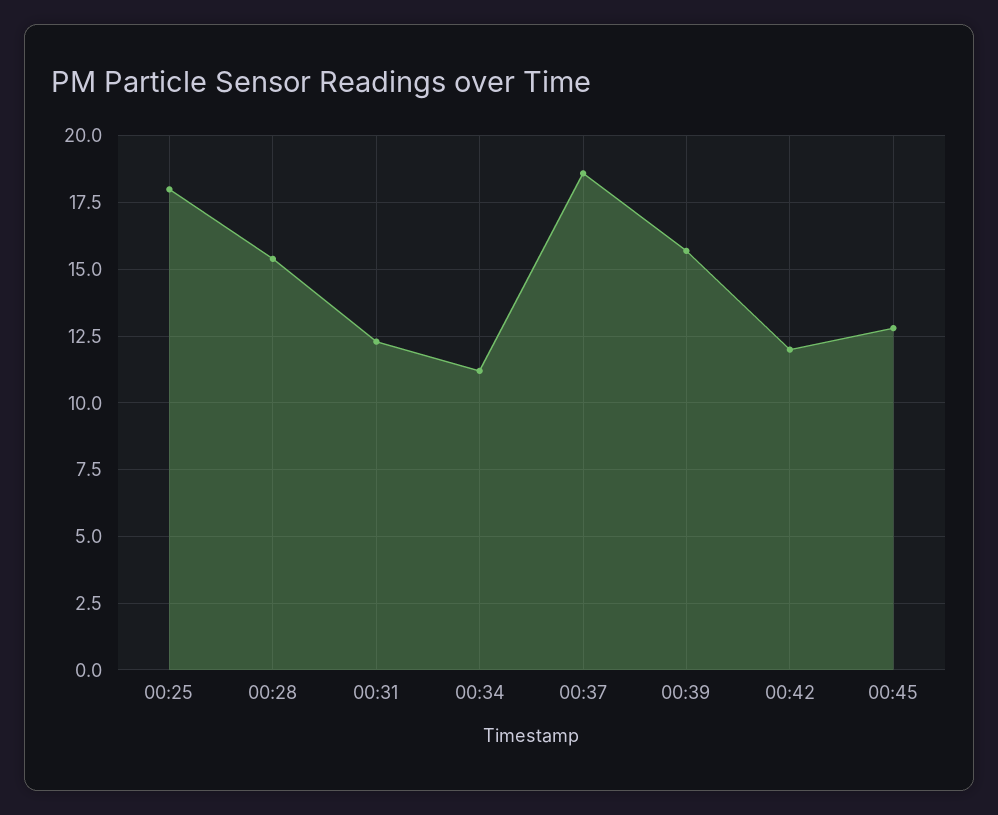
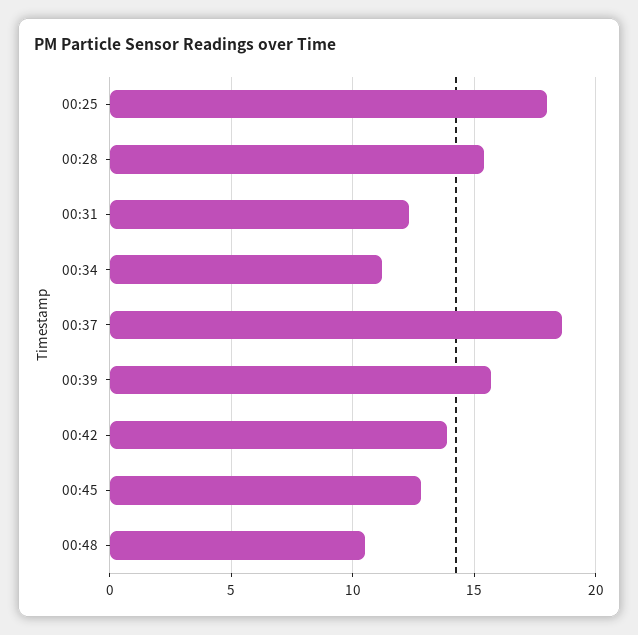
00:42: 12 -> 14
00:48: none -> 10.5

